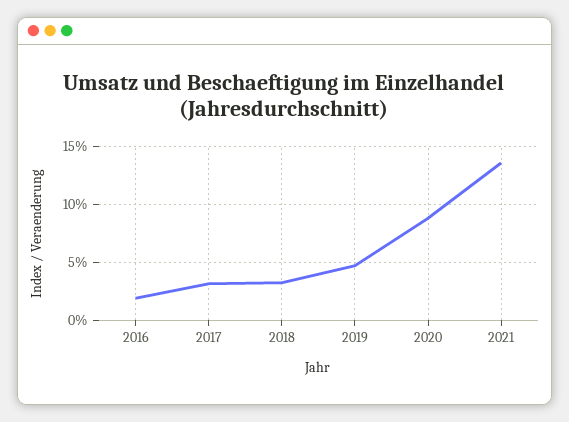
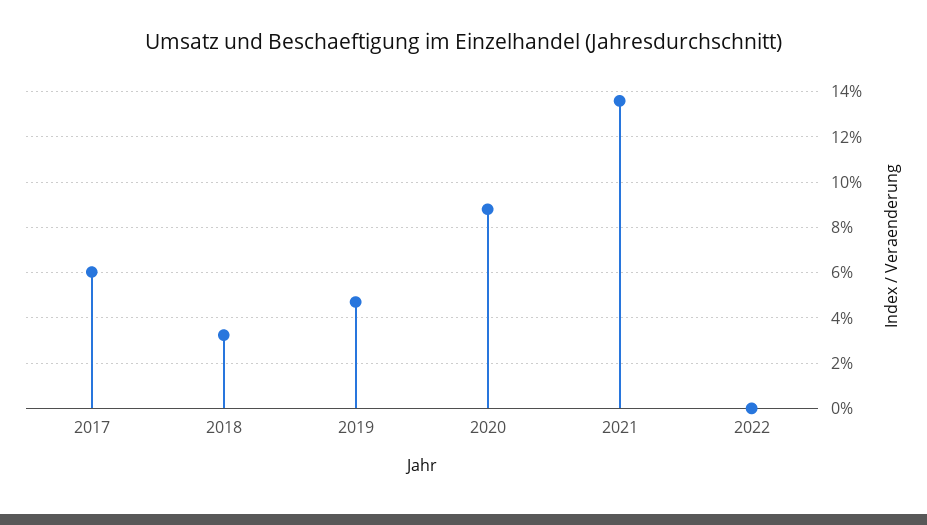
2016: 2 -> none
2017: 3 -> 6
2022: none -> 0

